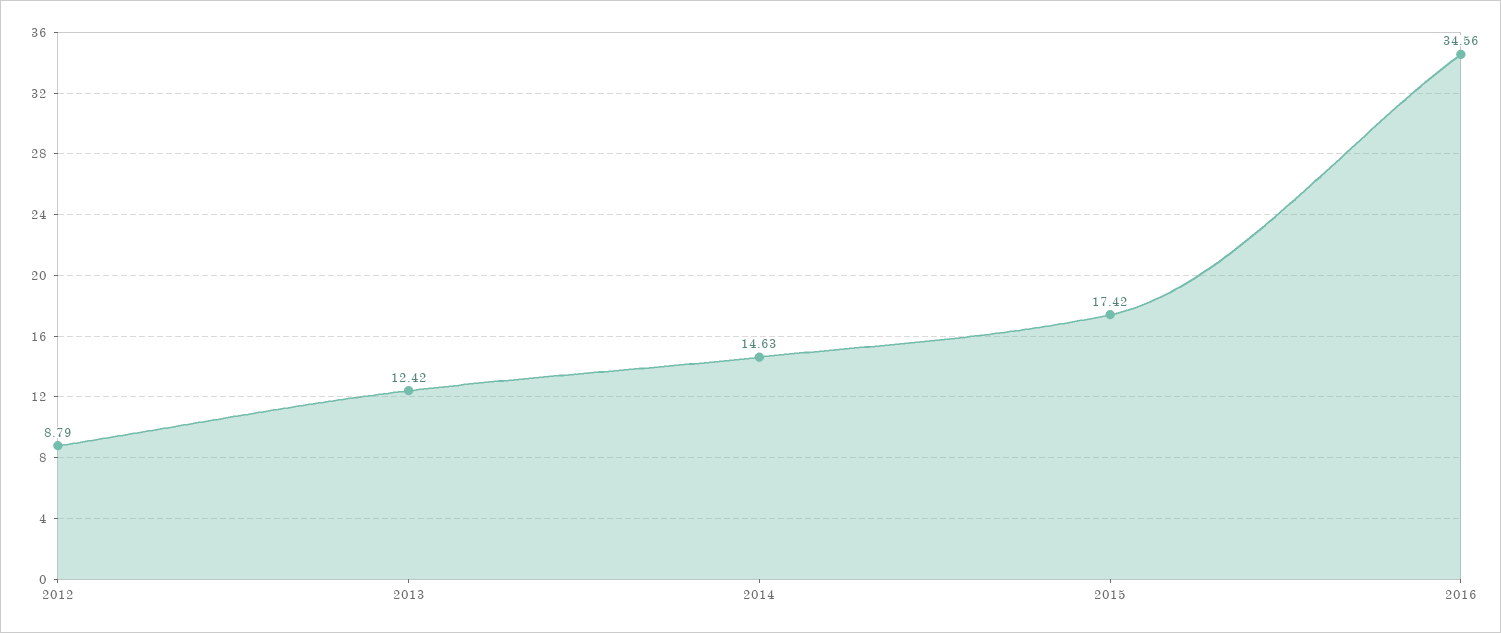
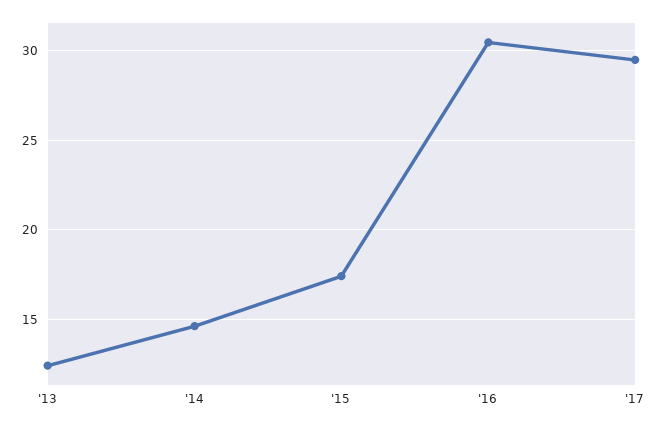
2012: 8.79 -> none
2016: 34.56 -> 30.5
'17: none -> 29.5

